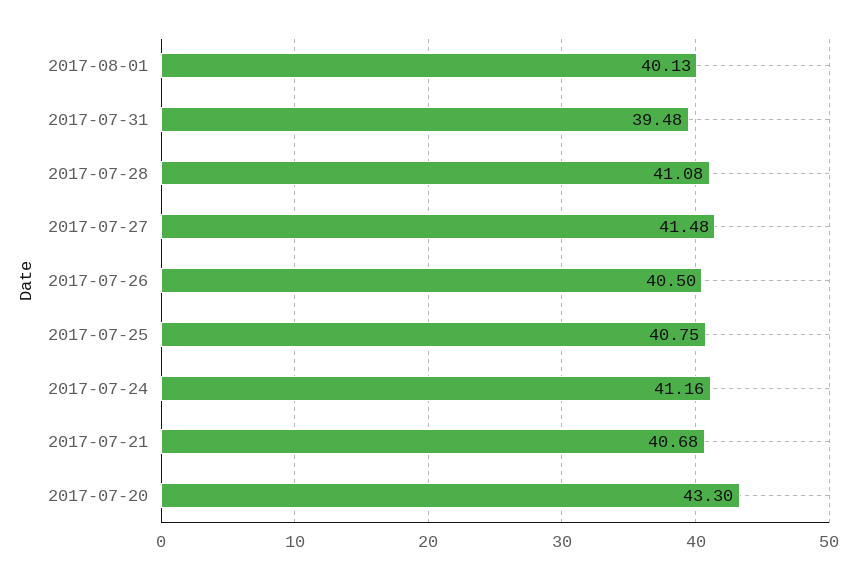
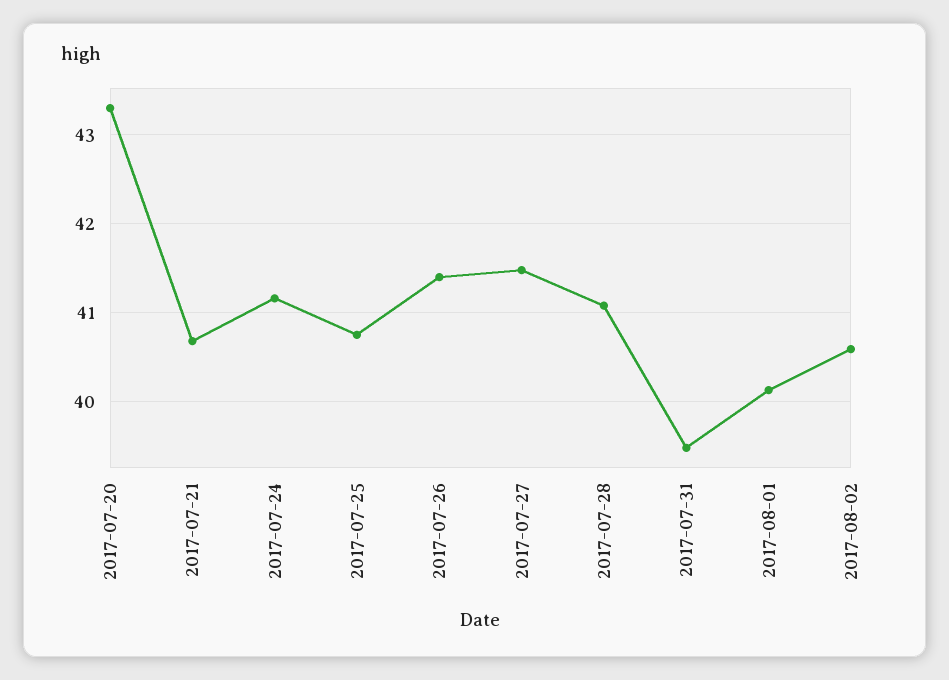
2017-07-26: 40.5 -> 41.4
2017-08-02: none -> 40.6

